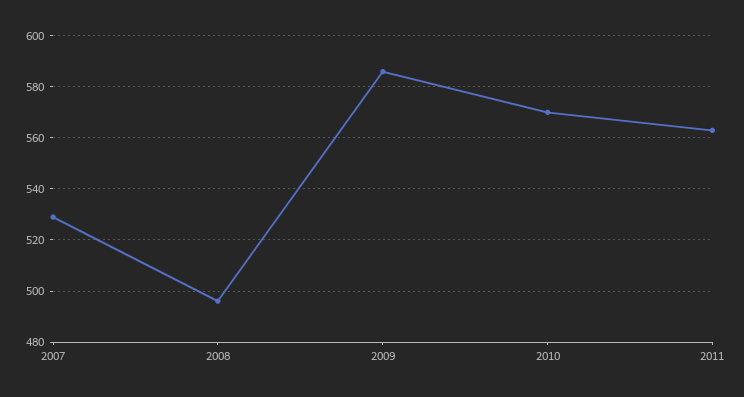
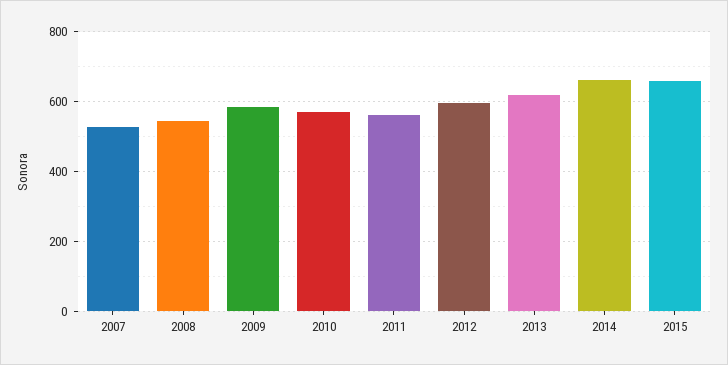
2008: 495 -> 540
2012: none -> 600
2013: none -> 620
2014: none -> 660
2015: none -> 660

